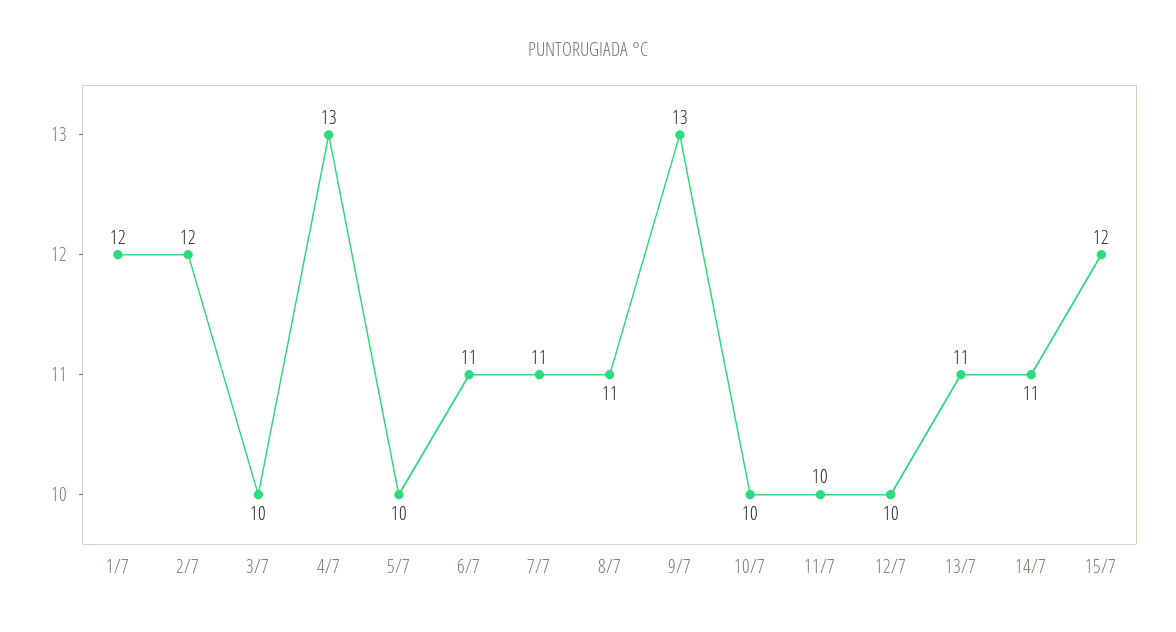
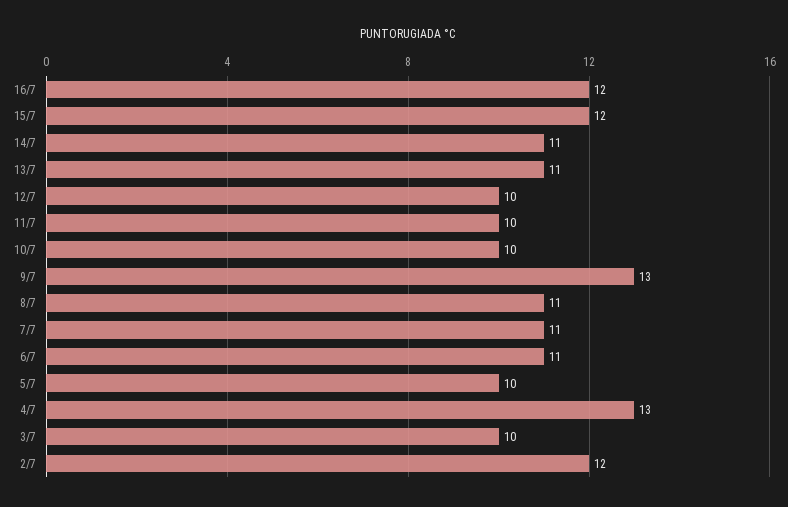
1/7: 12 -> none
16/7: none -> 12

